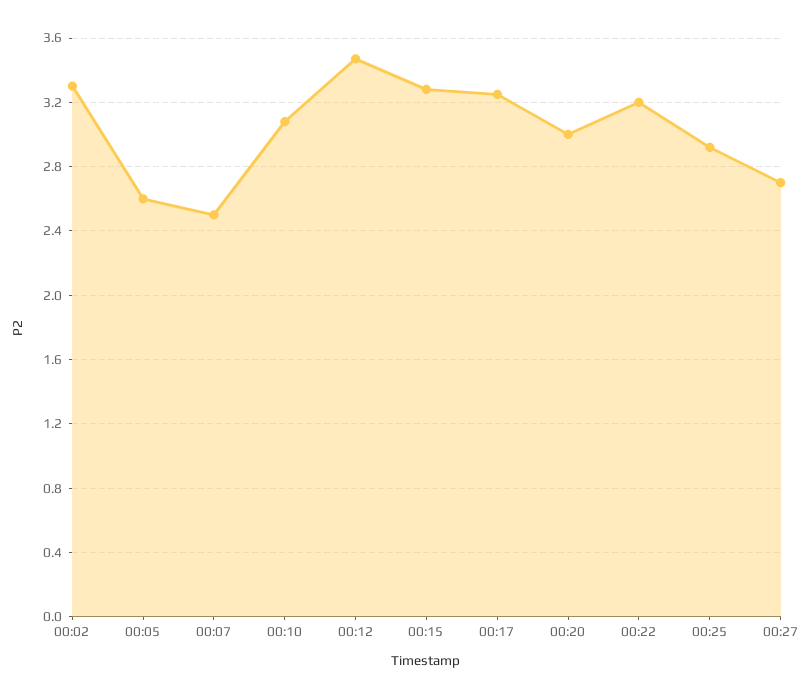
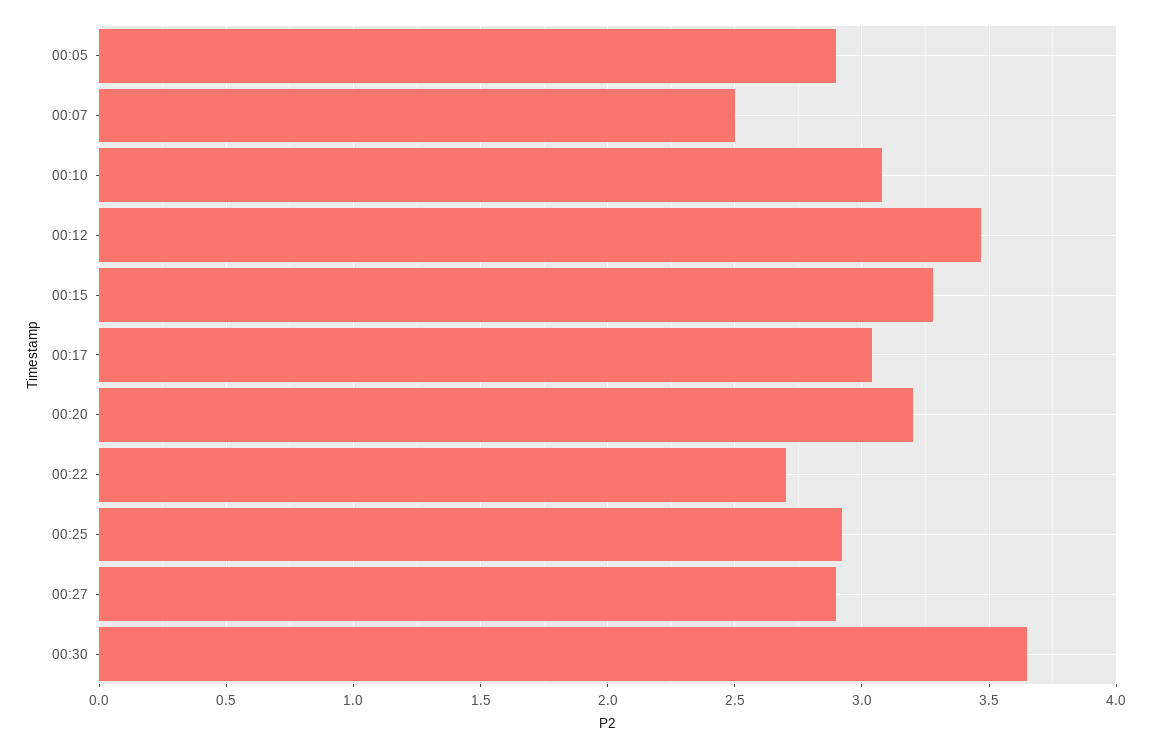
00:02: 3.3 -> none
00:05: 2.6 -> 2.9
00:17: 3.25 -> 3.05
00:20: 3 -> 3.2
00:22: 3.2 -> 2.7
00:27: 2.7 -> 2.9
00:30: none -> 3.65

